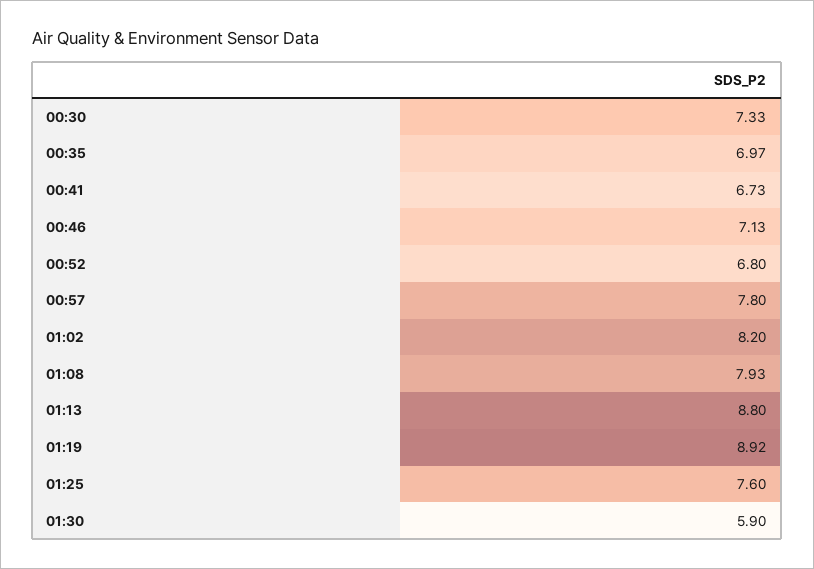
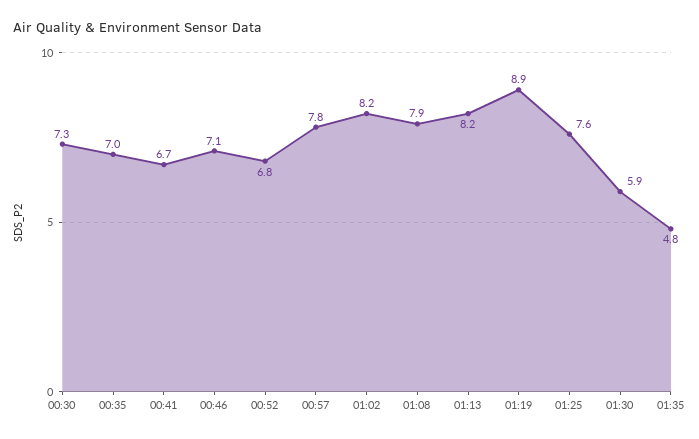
01:13: 8.8 -> 8.2
01:35: none -> 4.8

